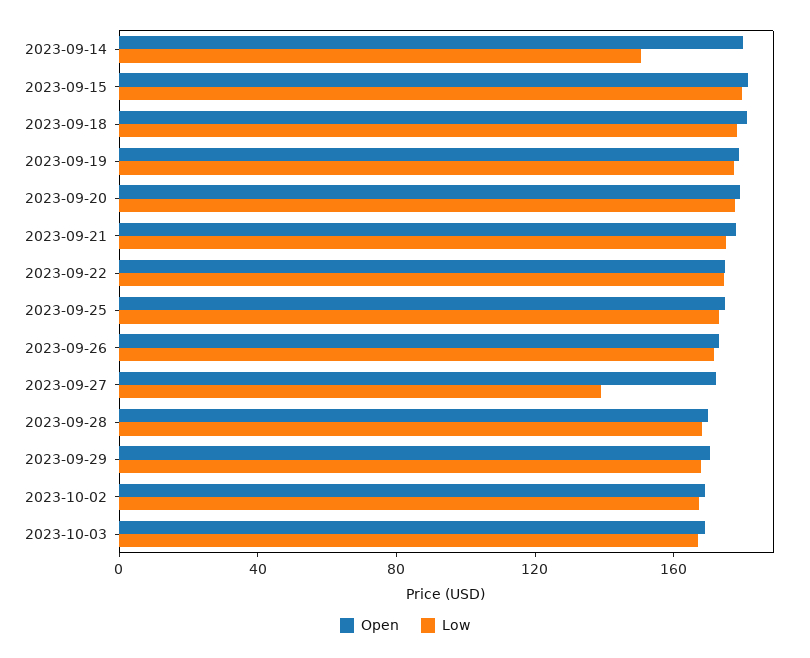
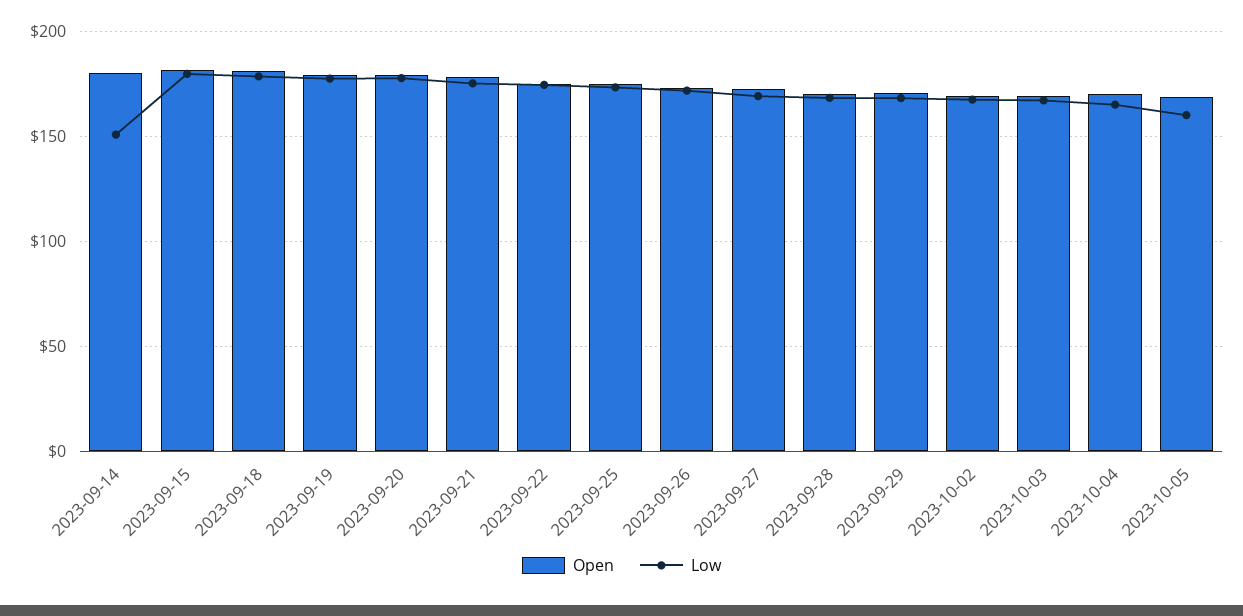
Low, 2023-09-27: 140 -> 170
Open, 2023-10-04: none -> 170
Low, 2023-10-04: none -> 165
Open, 2023-10-05: none -> 170
Low, 2023-10-05: none -> 160

